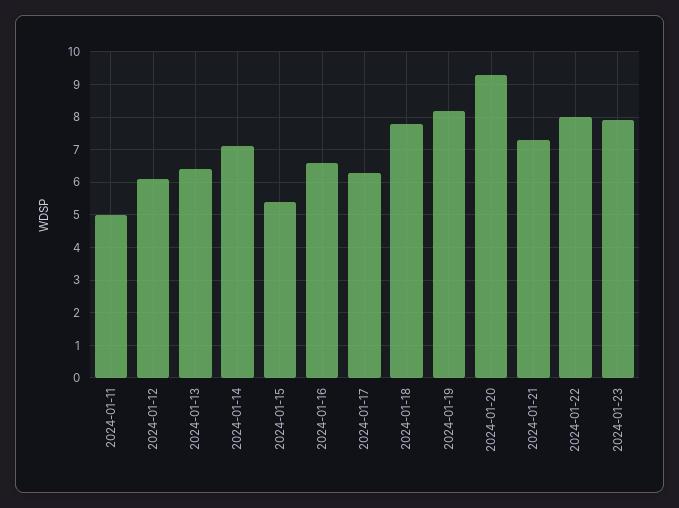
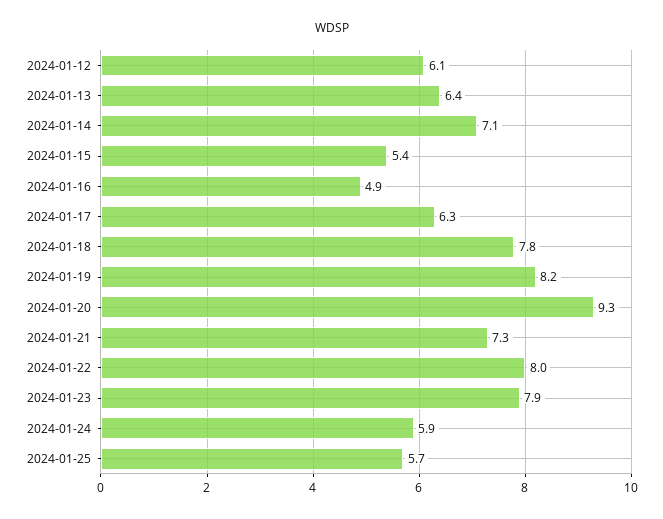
2024-01-11: 5 -> none
2024-01-16: 6.5 -> 4.9
2024-01-24: none -> 5.9
2024-01-25: none -> 5.7

